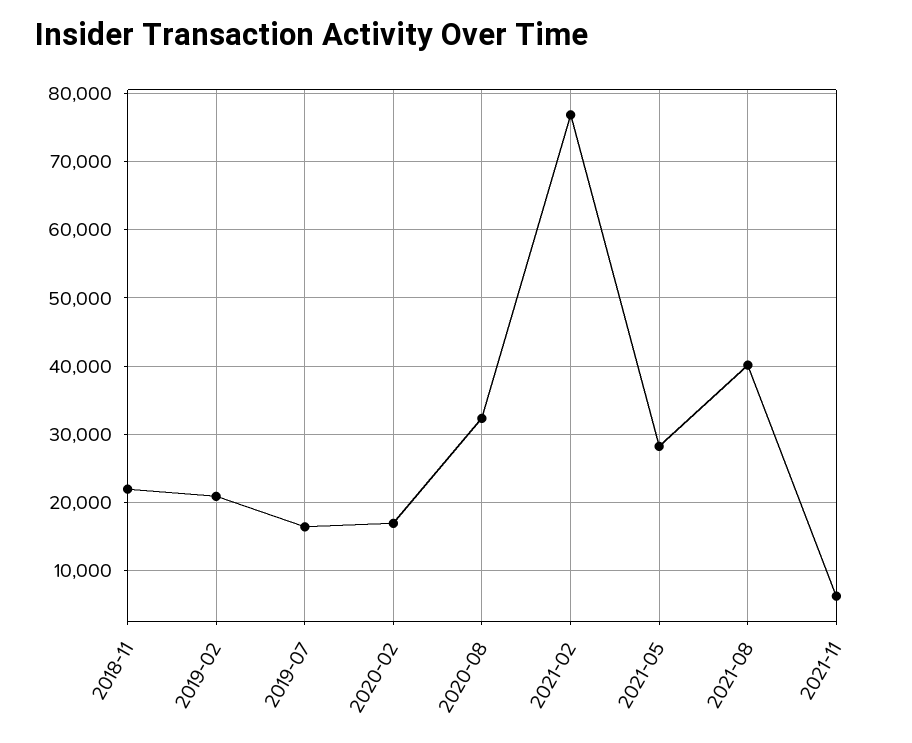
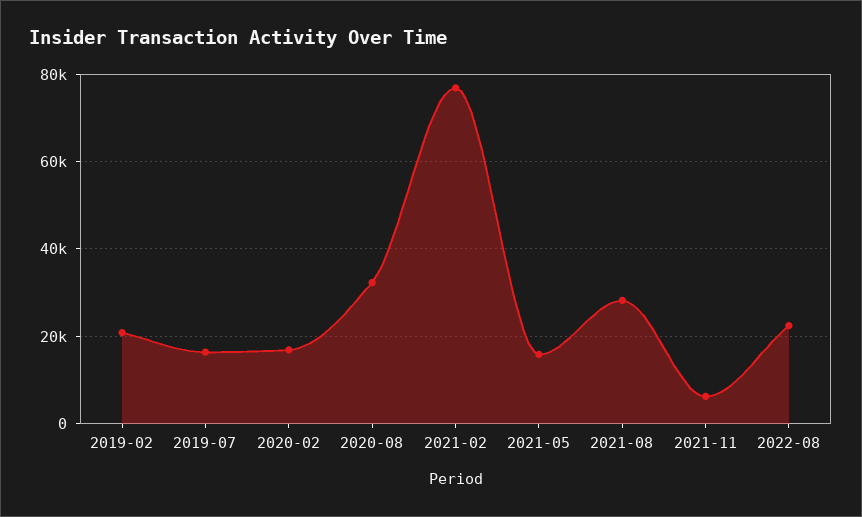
2018-11: 22000 -> none
2021-05: 28000 -> 16000
2021-08: 40000 -> 28000
2022-08: none -> 22000

